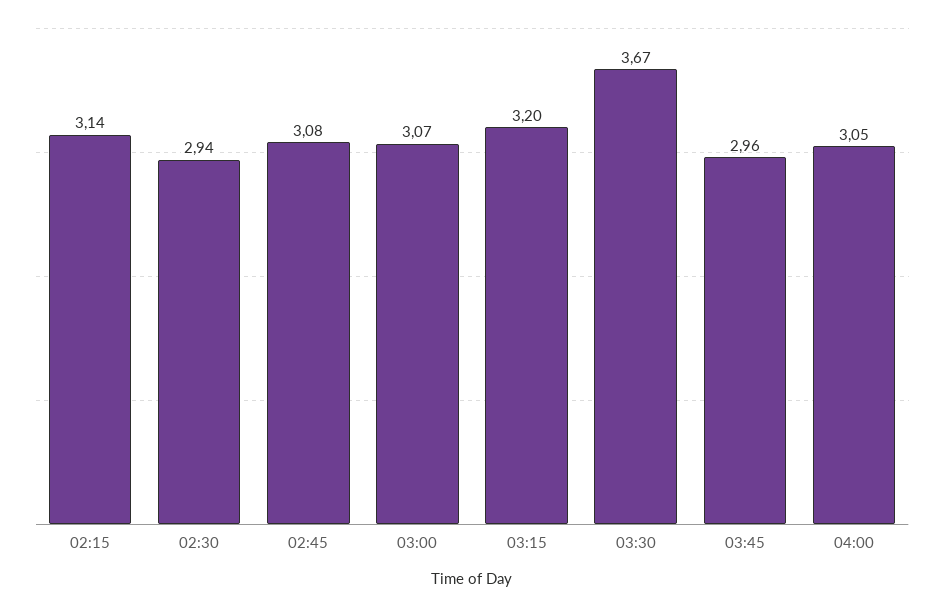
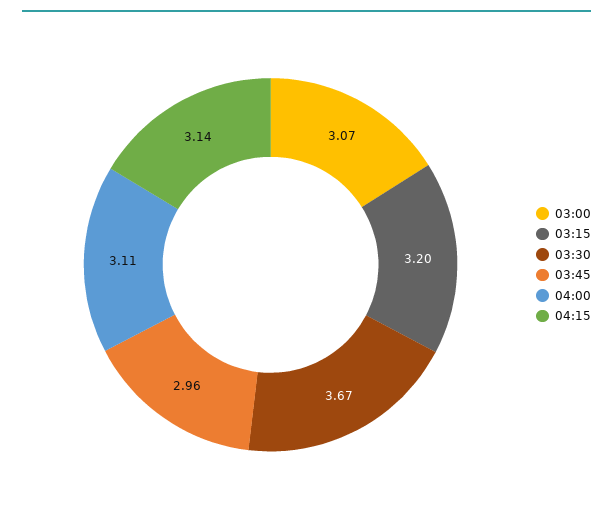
02:15: 3.14 -> none
02:30: 2.94 -> none
02:45: 3.08 -> none
04:00: 3.05 -> 3.11
04:15: none -> 3.14

